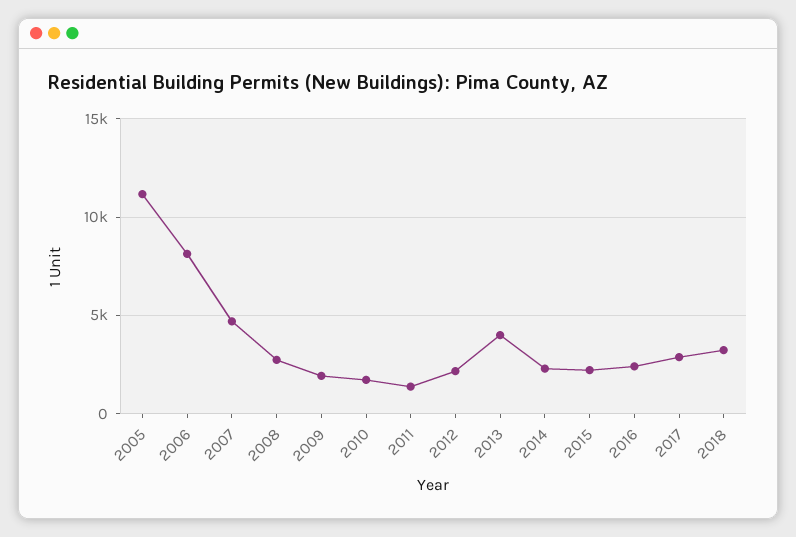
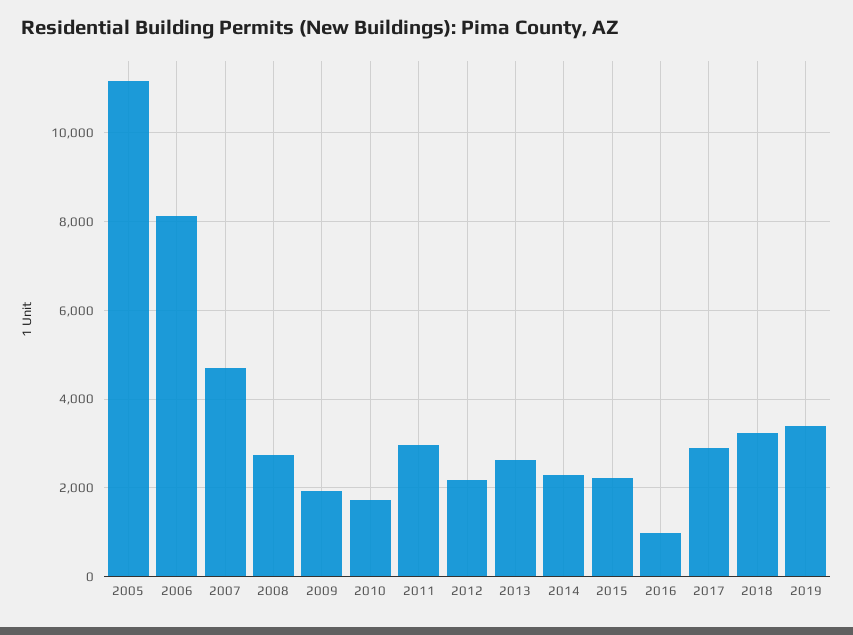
2011: 1500 -> 3000
2013: 4000 -> 2600
2016: 2500 -> 1000
2019: none -> 3400

